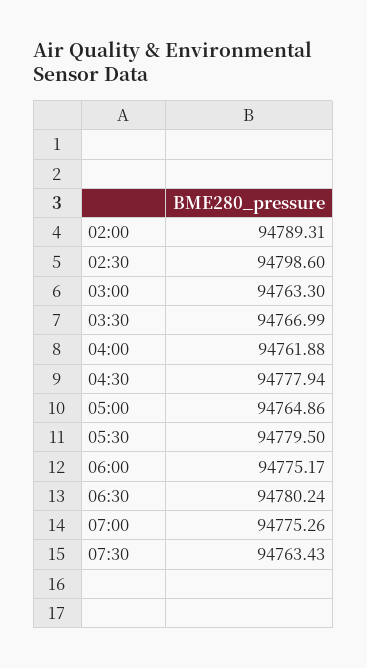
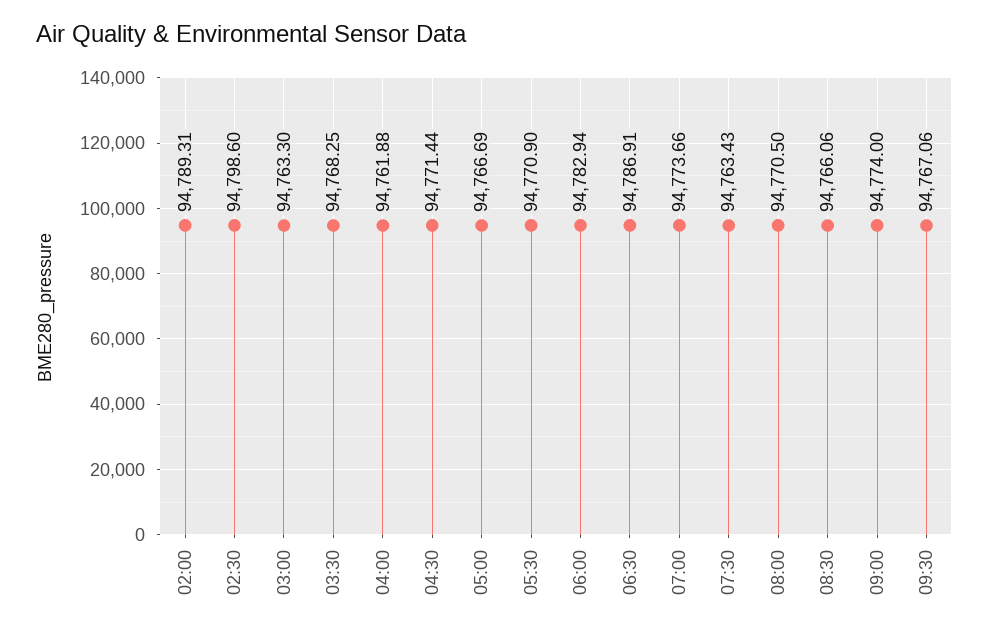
03:30: 94766.99 -> 94768.25
04:30: 94777.94 -> 94771.44
05:00: 94764.86 -> 94766.69
05:30: 94779.5 -> 94770.9
06:00: 94775.17 -> 94782.94
06:30: 94780.24 -> 94786.91
07:00: 94775.26 -> 94773.66
08:00: none -> 94770.5
08:30: none -> 94766.06
09:00: none -> 94774
09:30: none -> 94767.06

